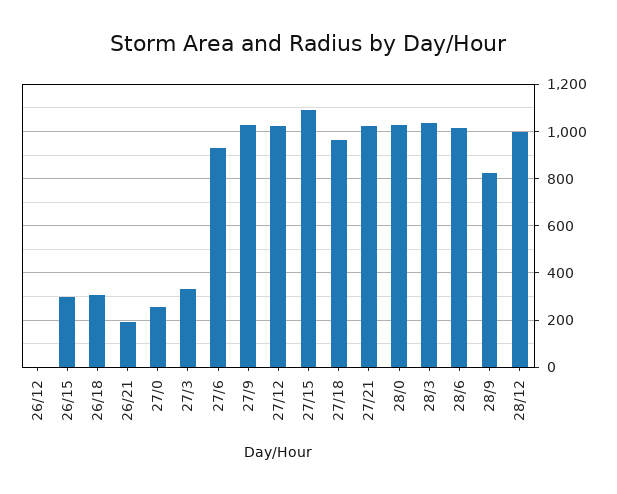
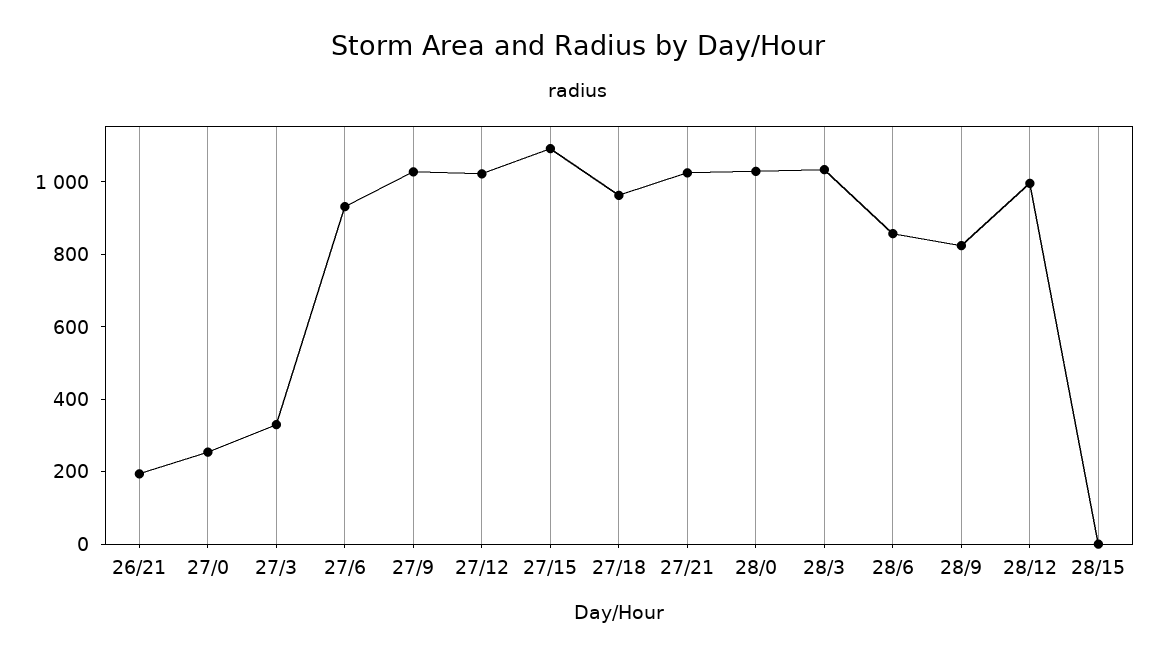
26/12: 0 -> none
26/15: 300 -> none
26/18: 300 -> none
28/6: 1000 -> 850
28/15: none -> 0

